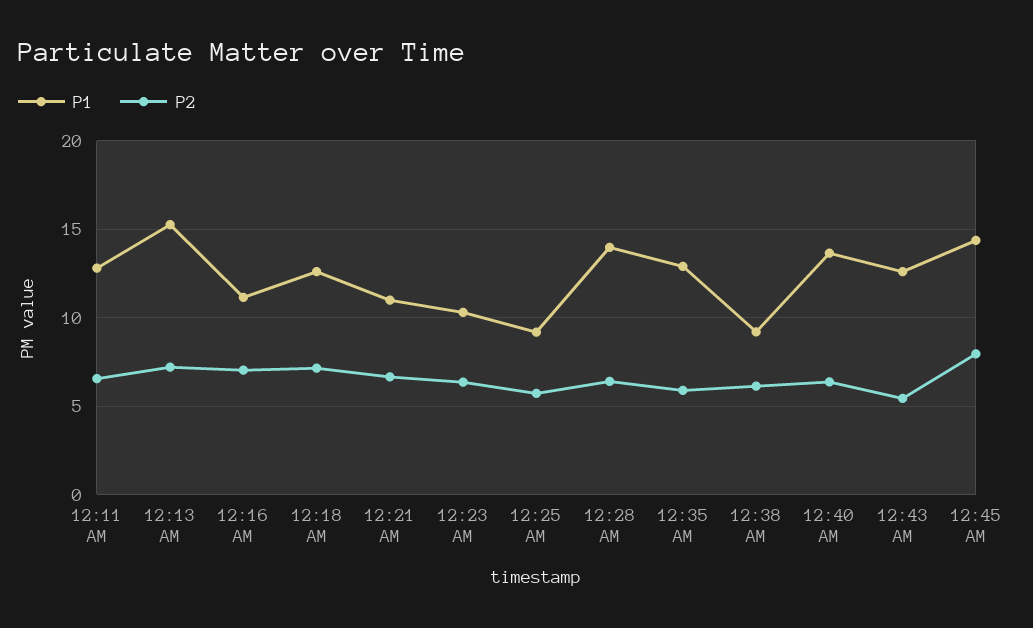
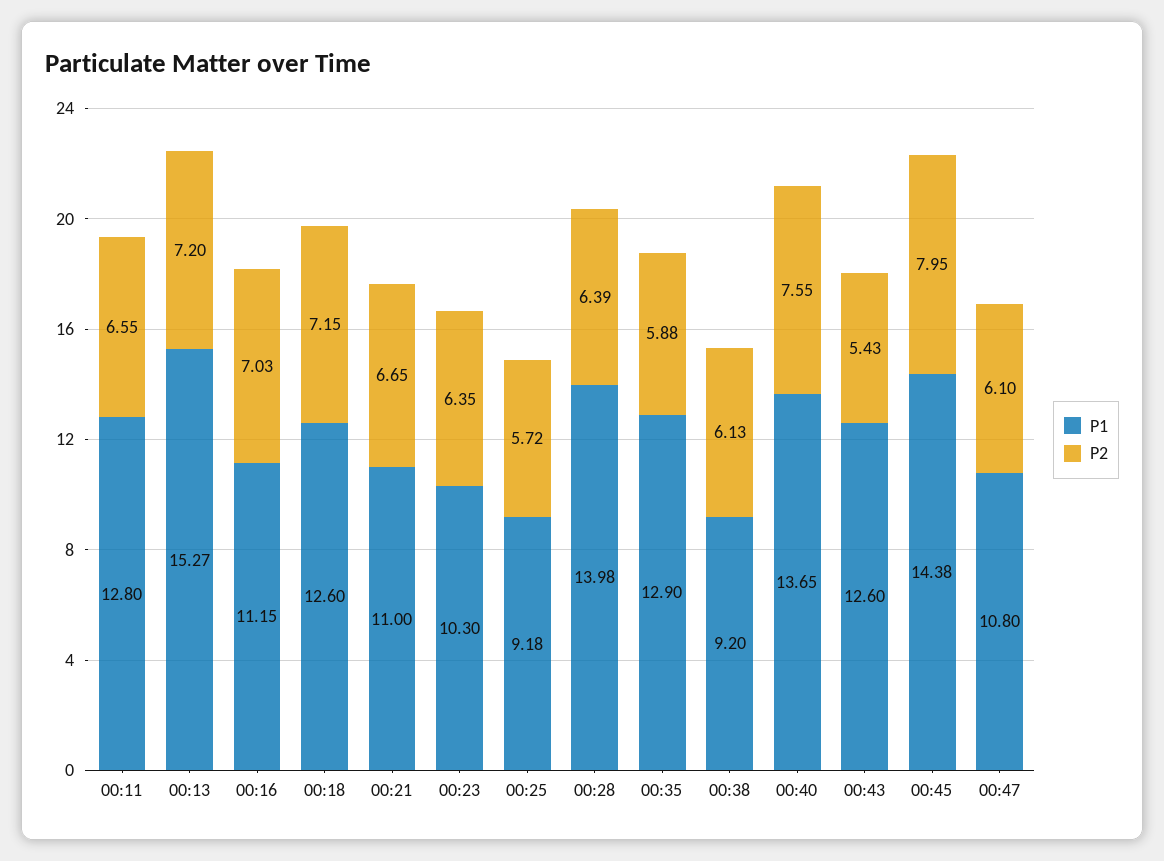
P2, 12:40 AM: 6.5 -> 7.55
P1, 00:47: none -> 10.8
P2, 00:47: none -> 6.1

